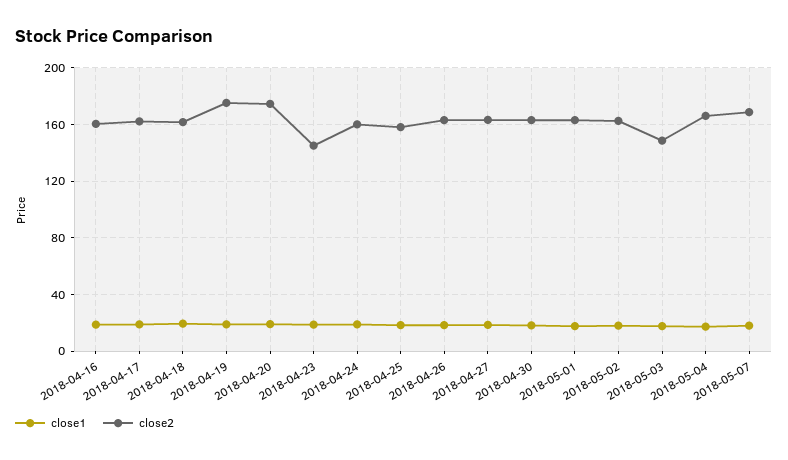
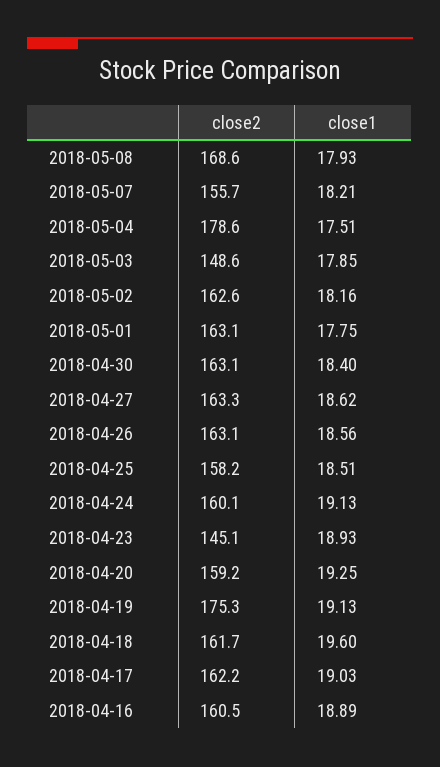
close2, 2018-04-20: 175 -> 159.2
close2, 2018-05-04: 165 -> 178.6
close2, 2018-05-07: 170 -> 155.7
close2, 2018-05-08: none -> 168.6
close1, 2018-05-08: none -> 17.93

